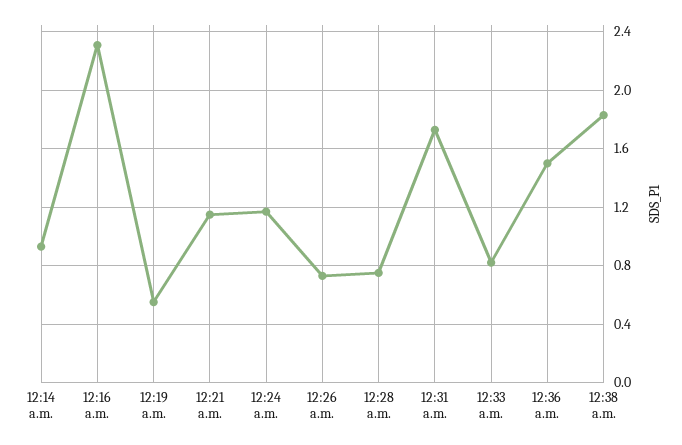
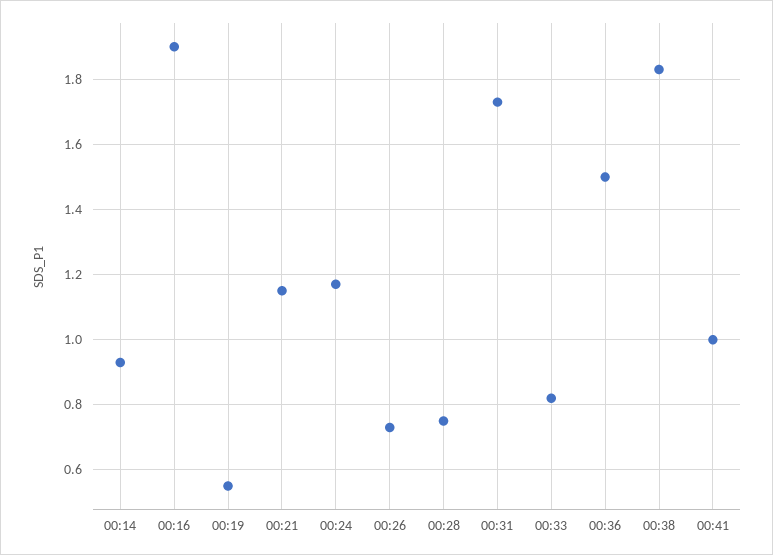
12:16 a.m.: 2.3 -> 1.9
00:41: none -> 1

